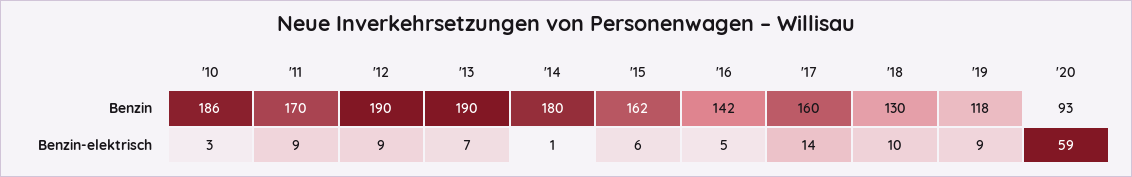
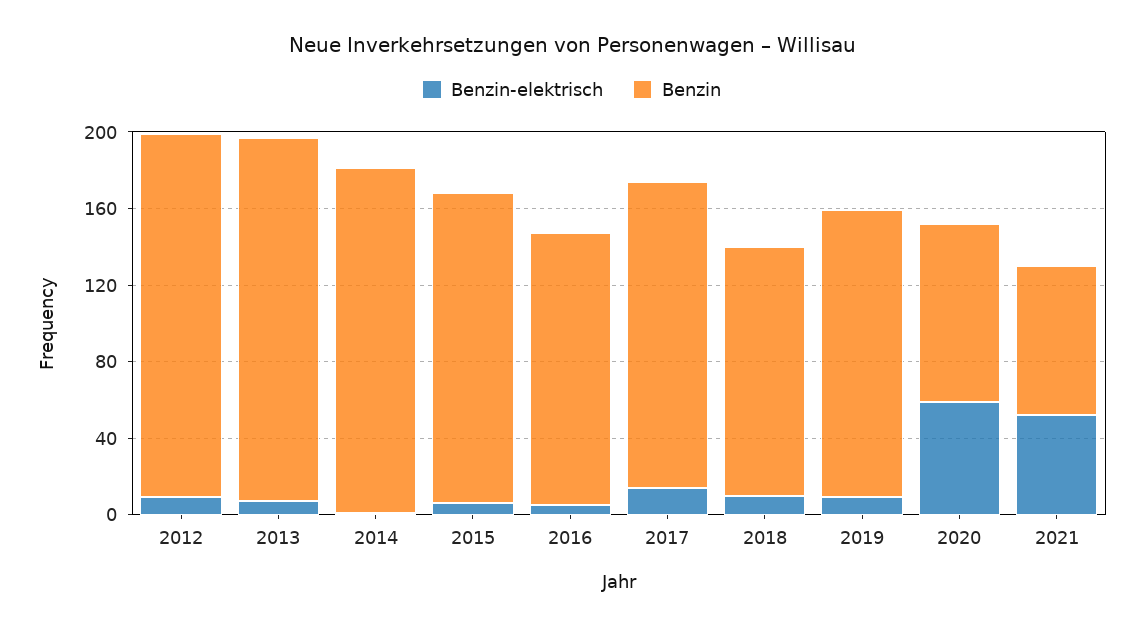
Benzin, '10: 186 -> none
Benzin, '11: 170 -> none
Benzin, '19: 118 -> 150
Benzin-elektrisch, '10: 3 -> none
Benzin-elektrisch, '11: 9 -> none
Benzin-elektrisch, 2021: none -> 50
Benzin, 2021: none -> 80

